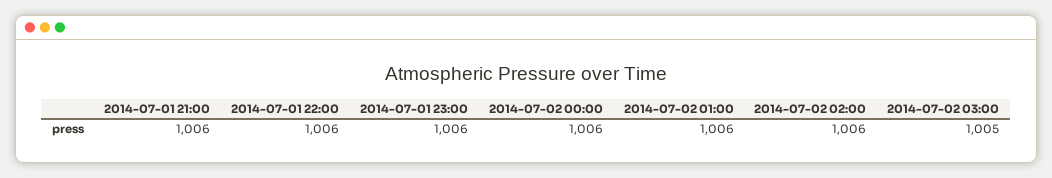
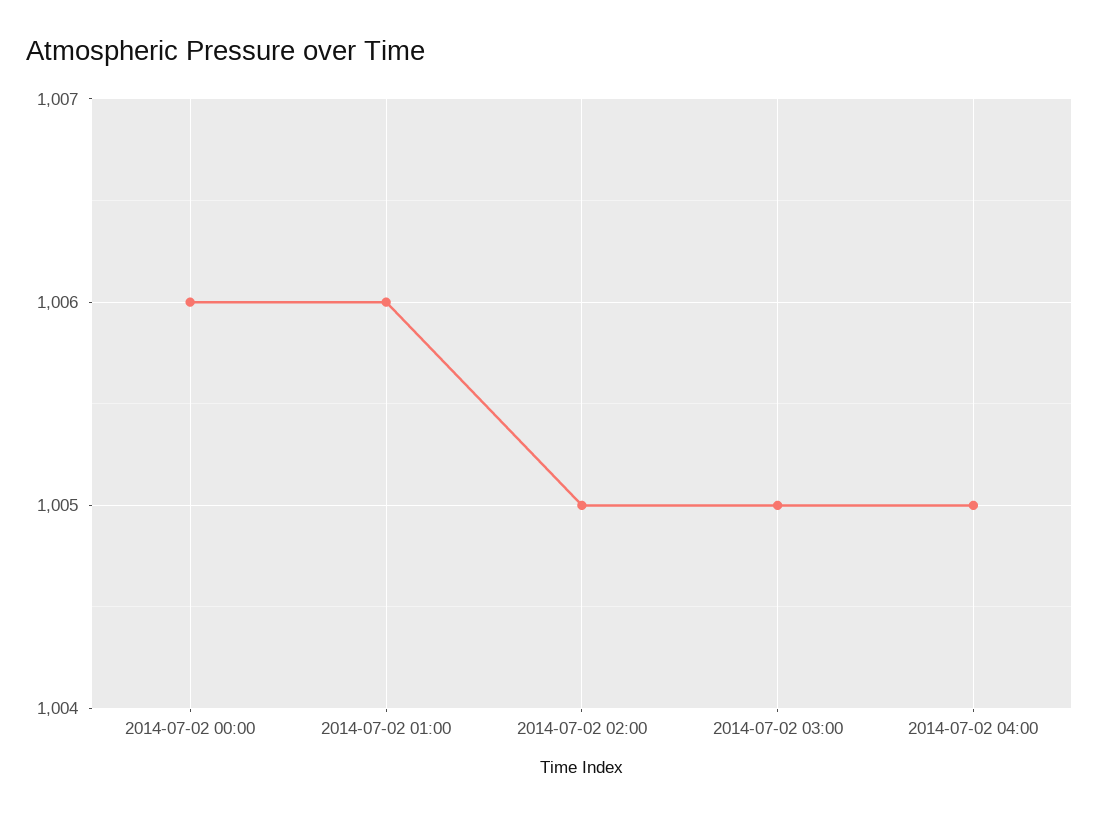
2014-07-01 21:00: 1006 -> none
2014-07-01 22:00: 1006 -> none
2014-07-01 23:00: 1006 -> none
2014-07-02 02:00: 1006 -> 1005
2014-07-02 04:00: none -> 1005

